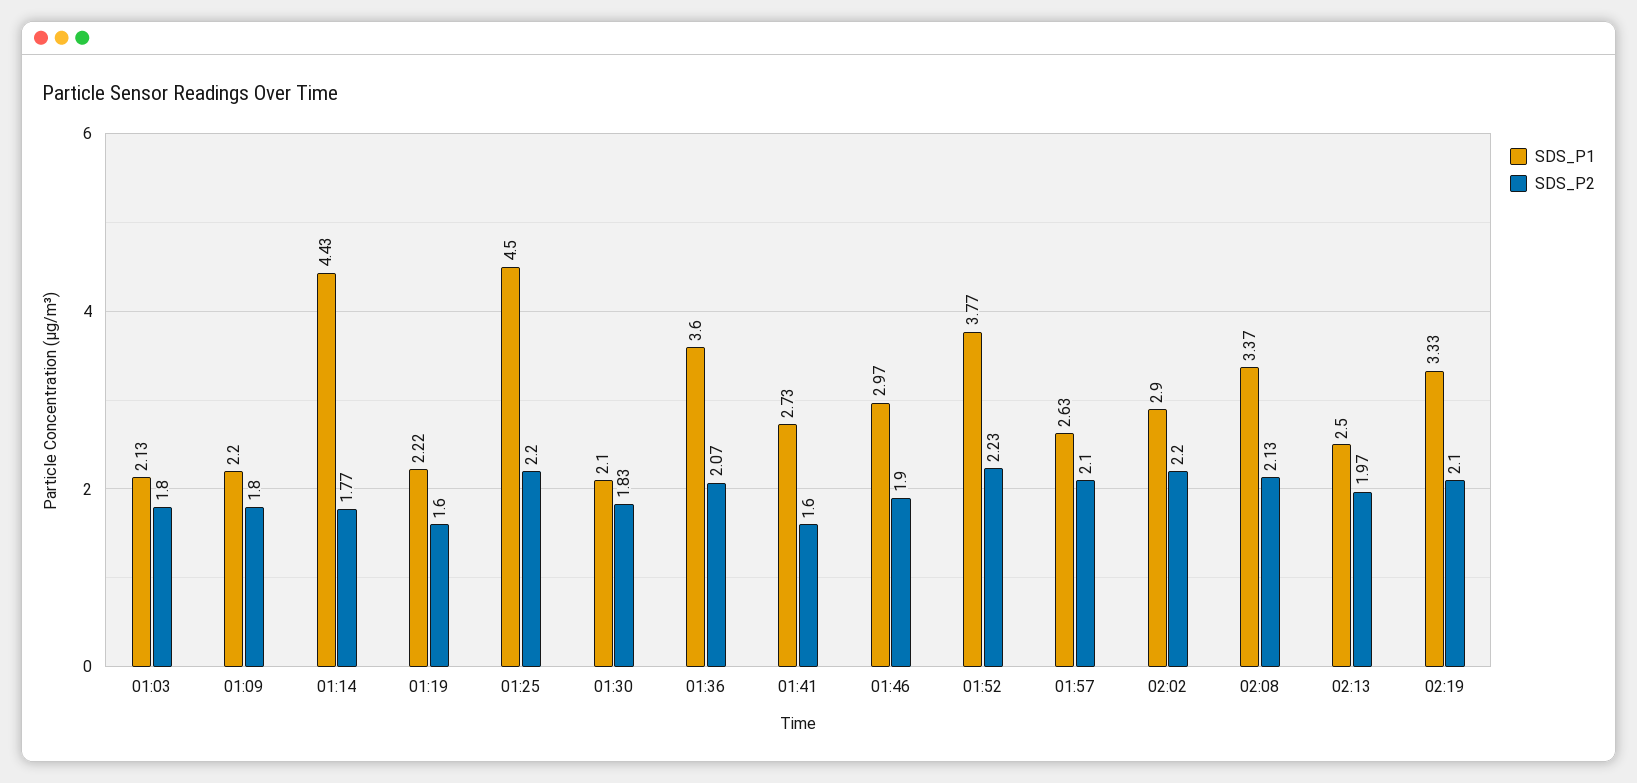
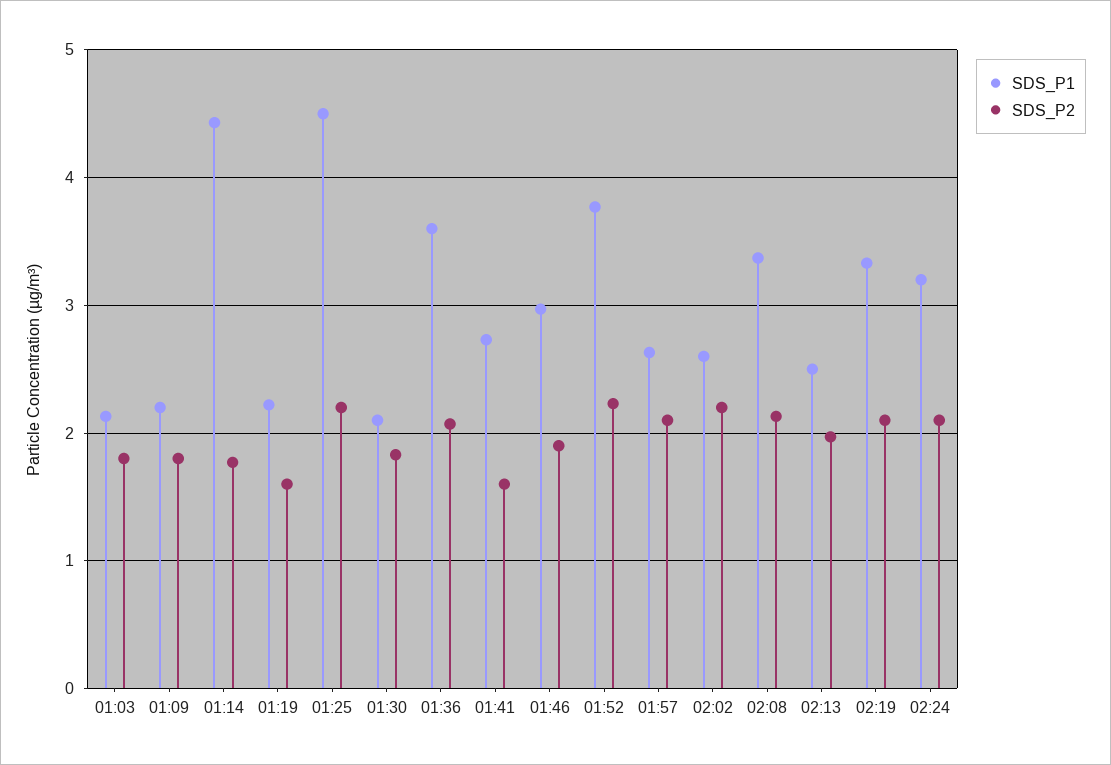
SDS_P1, 02:02: 2.9 -> 2.6
SDS_P1, 02:24: none -> 3.2
SDS_P2, 02:24: none -> 2.1

